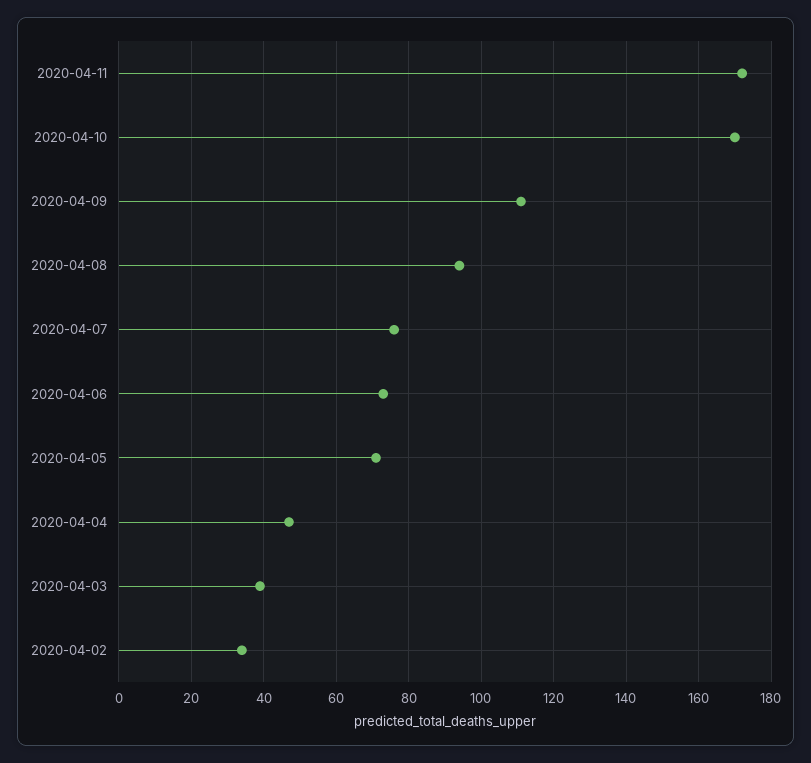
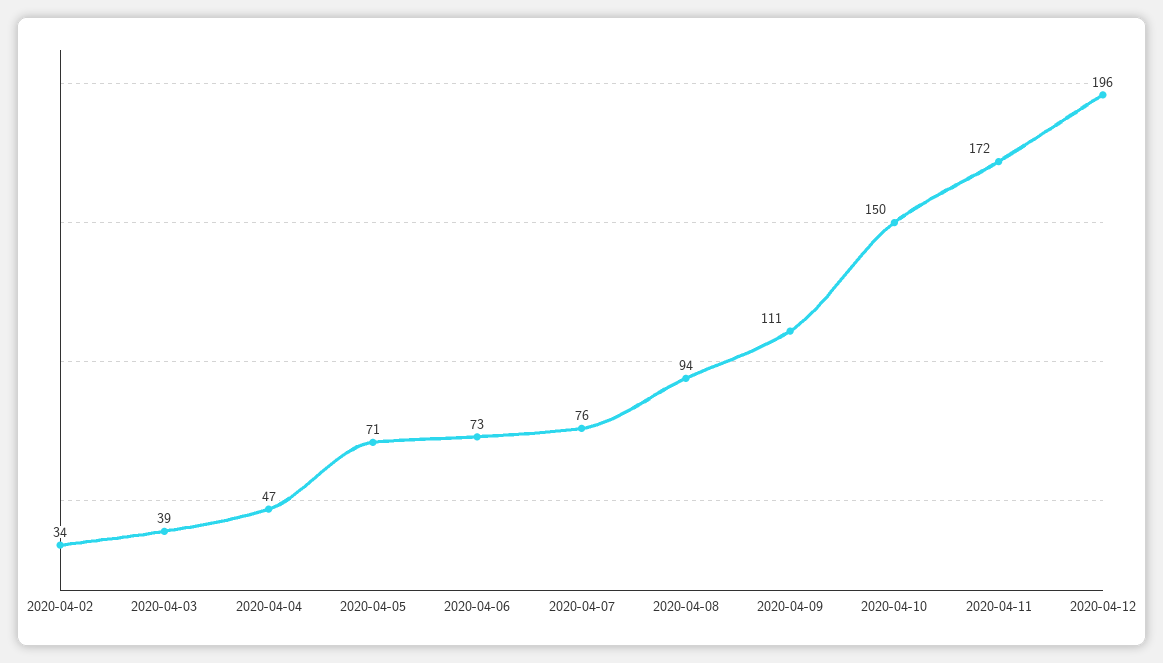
2020-04-10: 170 -> 150
2020-04-12: none -> 196

